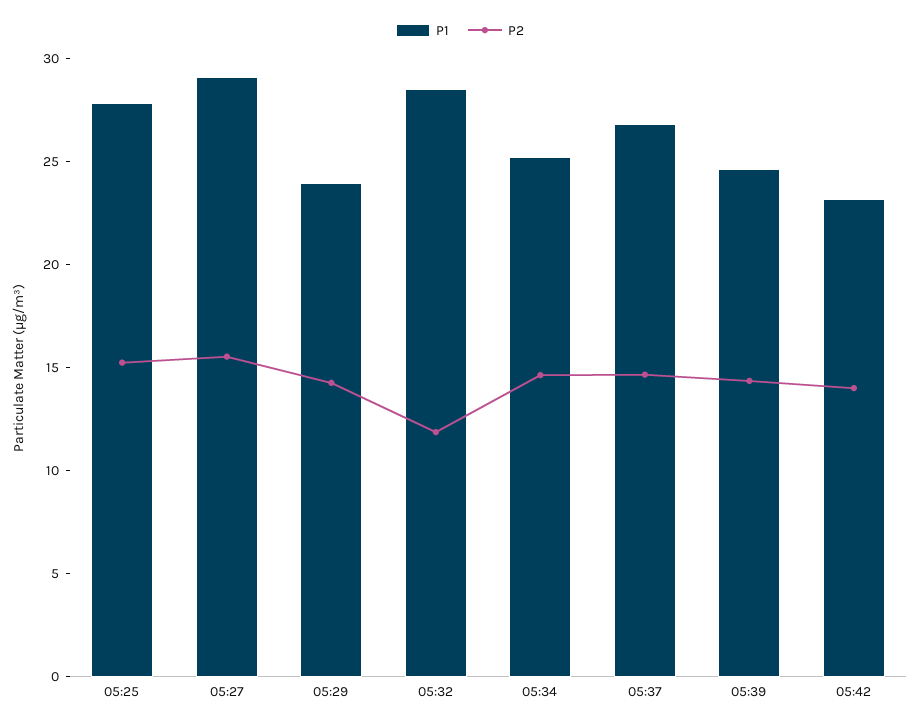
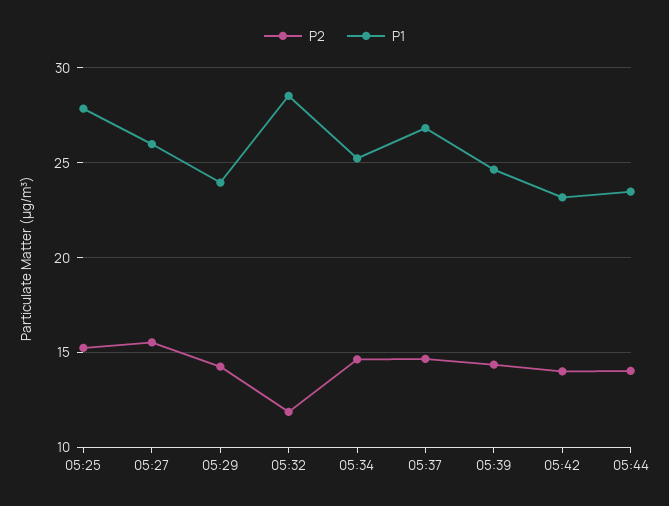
P1, 05:27: 29 -> 26
P2, 05:44: none -> 14
P1, 05:44: none -> 23.5

